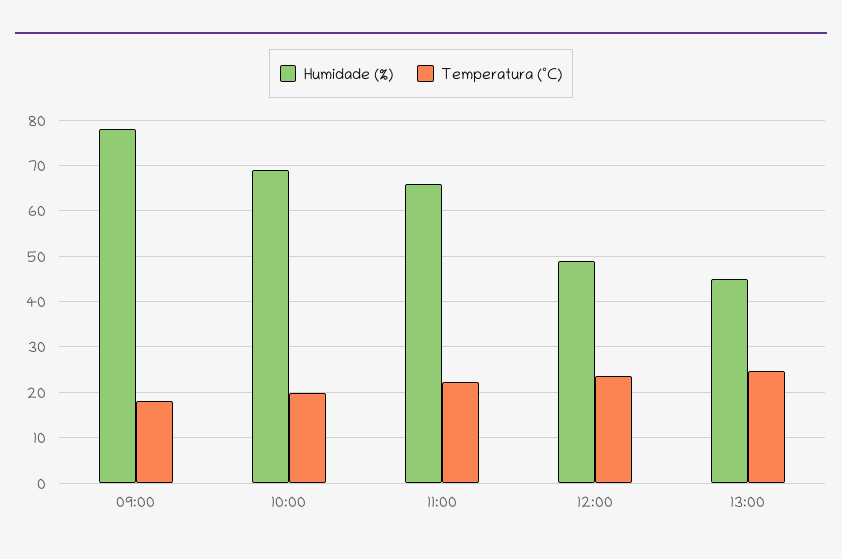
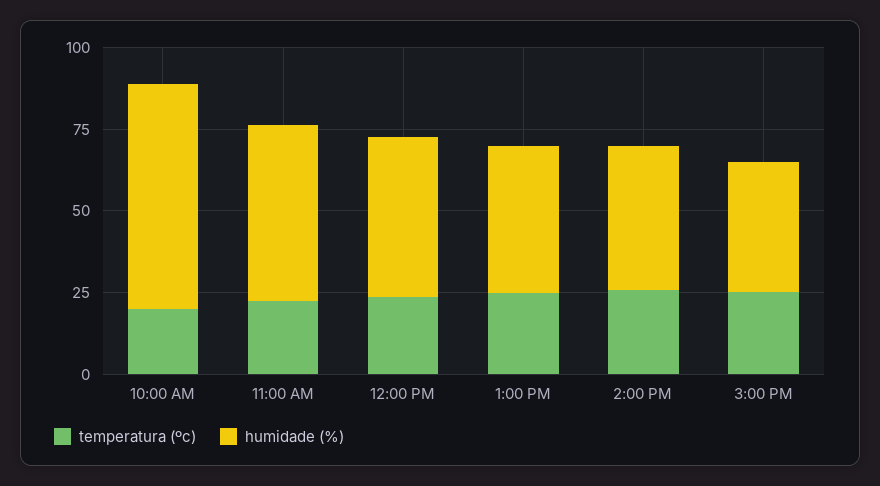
Humidade (%), 09:00: 78 -> none
Temperatura (ºC), 09:00: 18 -> none
Humidade (%), 11:00: 66 -> 55
Temperatura (ºC), 2:00 PM: none -> 25
Humidade (%), 2:00 PM: none -> 45
Temperatura (ºC), 3:00 PM: none -> 25
Humidade (%), 3:00 PM: none -> 40

